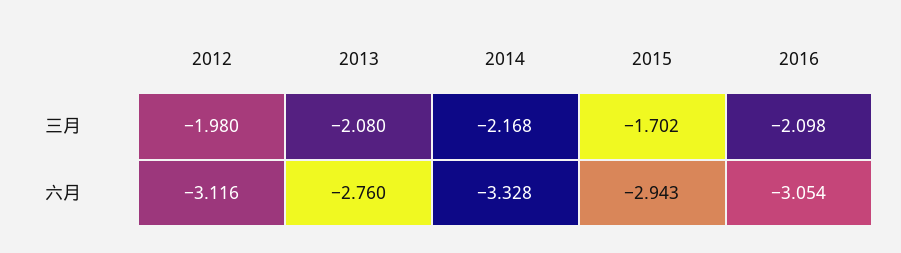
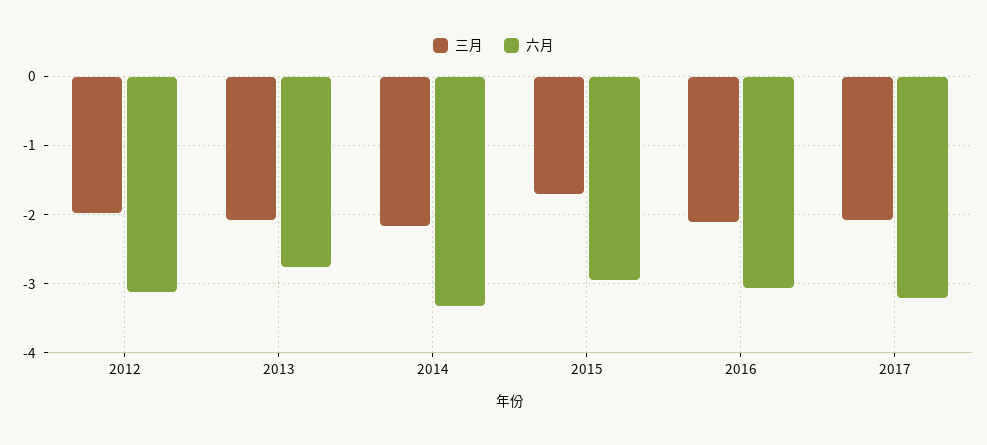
三月, 2017: none -> -2.1
六月, 2017: none -> -3.2

